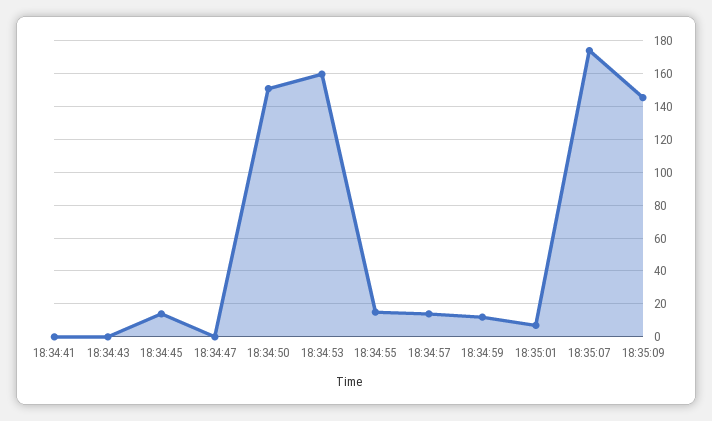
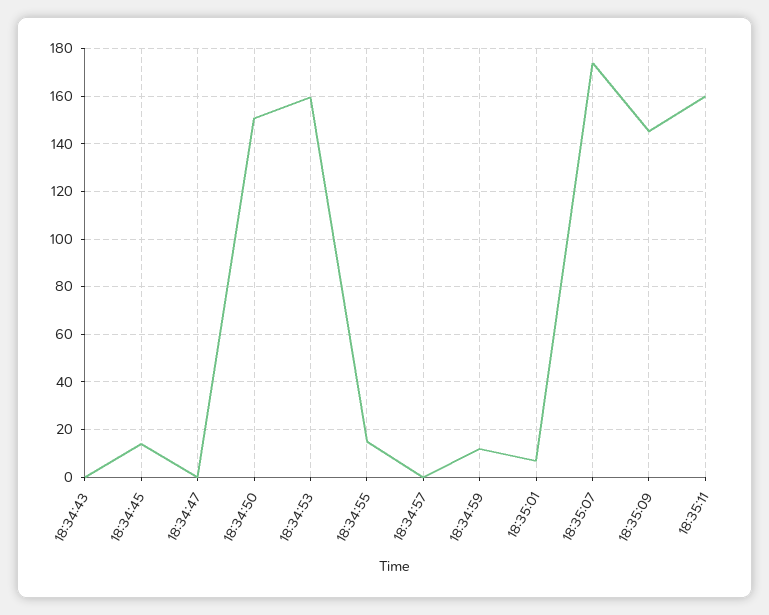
18:34:41: 0 -> none
18:34:57: 15 -> 0
18:35:11: none -> 160

